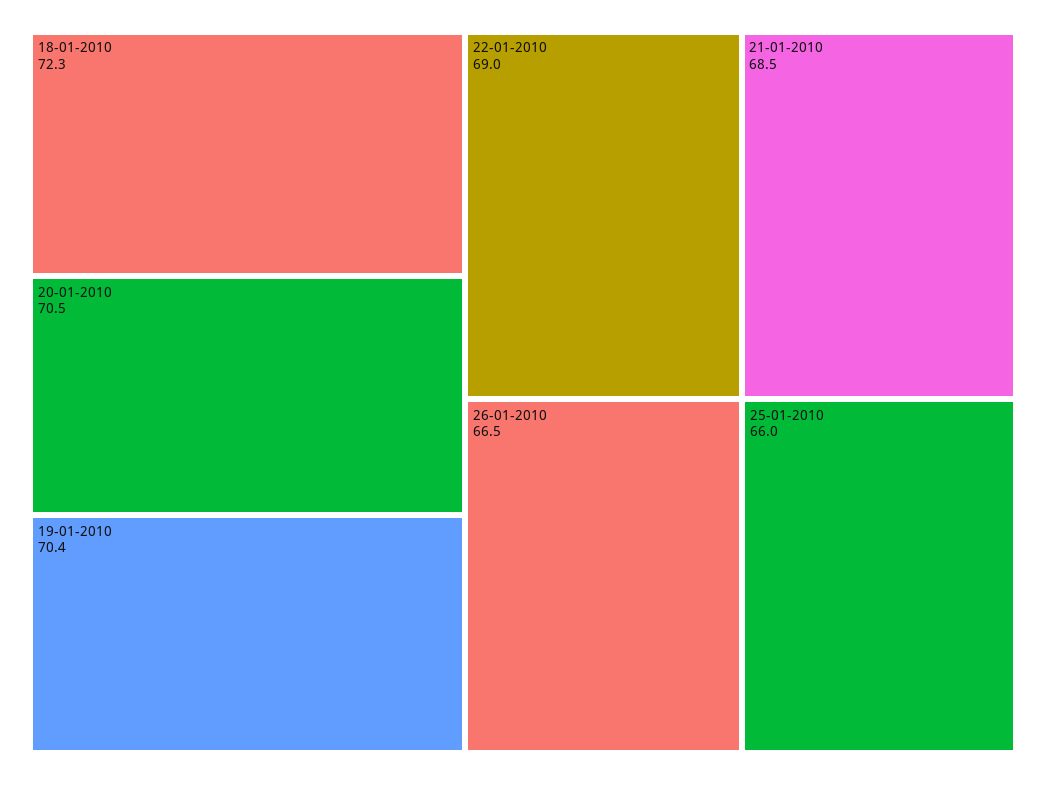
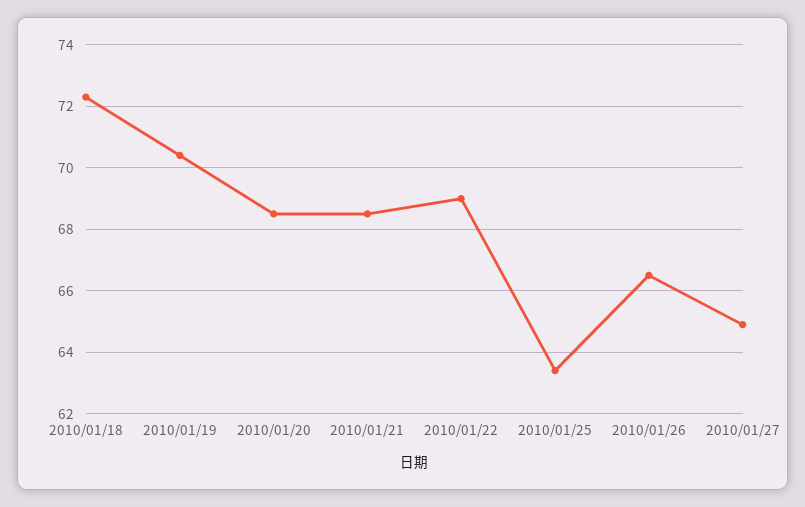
20-01-2010: 70.5 -> 68.5
25-01-2010: 66 -> 63.5
2010/01/27: none -> 65

